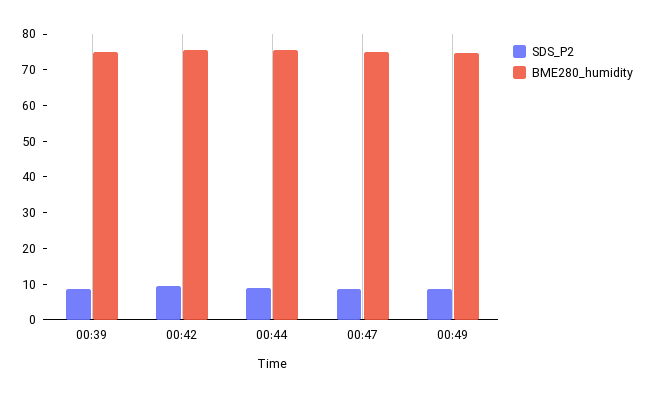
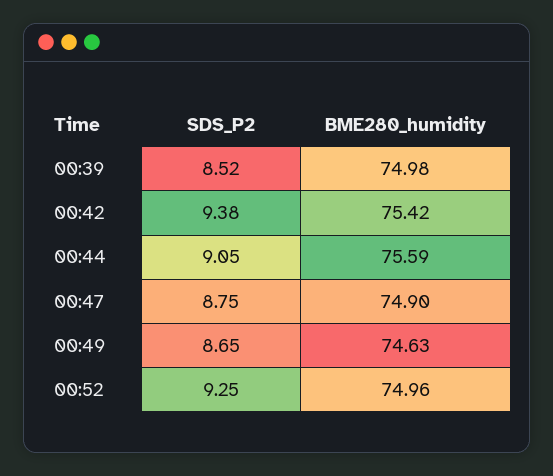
SDS_P2, 00:52: none -> 9.25
BME280_humidity, 00:52: none -> 74.96

